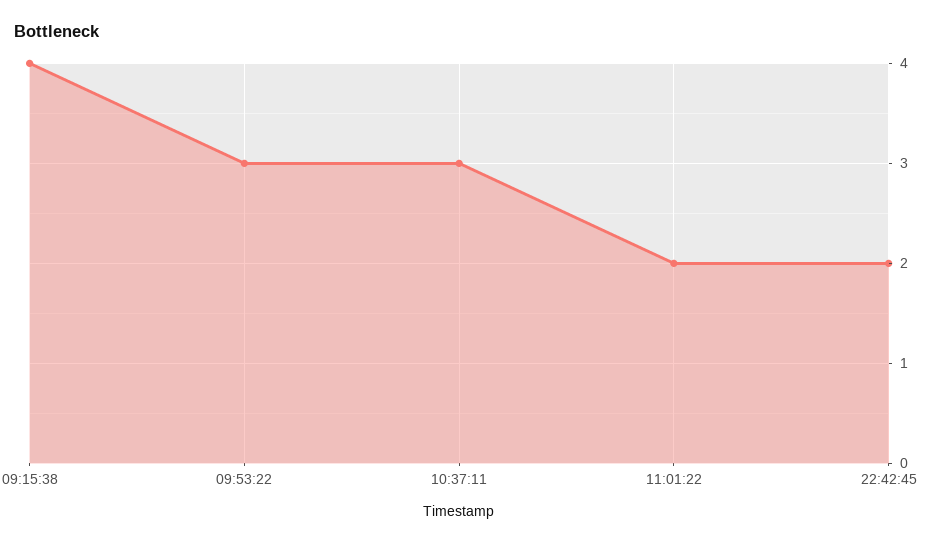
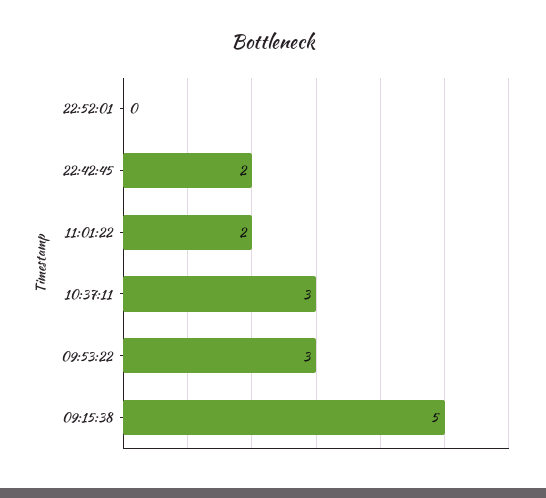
09:15:38: 4 -> 5
22:52:01: none -> 0

